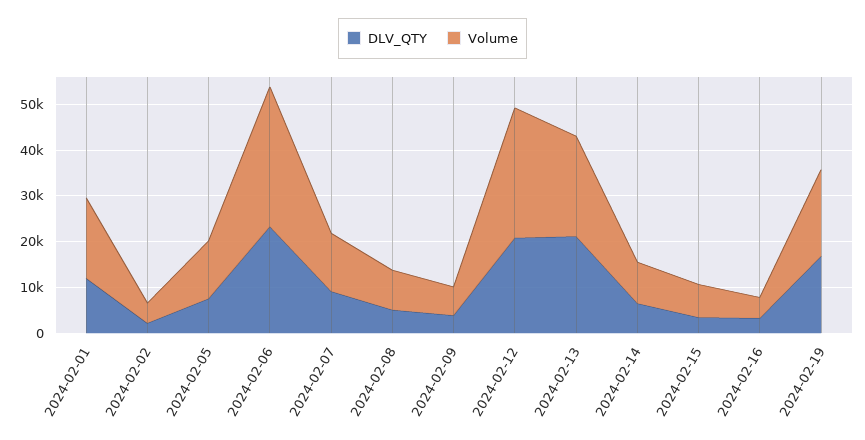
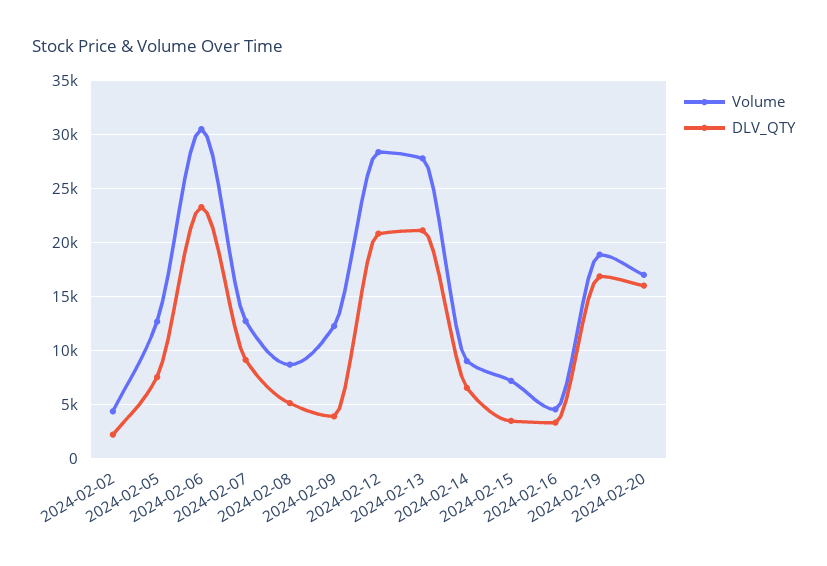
DLV_QTY, 2024-02-01: 12000 -> none
Volume, 2024-02-01: 18000 -> none
Volume, 2024-02-09: 6000 -> 12000
Volume, 2024-02-13: 22000 -> 28000
Volume, 2024-02-20: none -> 17000
DLV_QTY, 2024-02-20: none -> 16000

